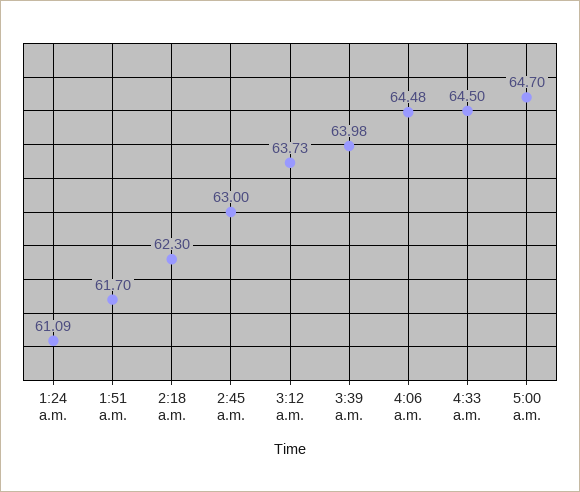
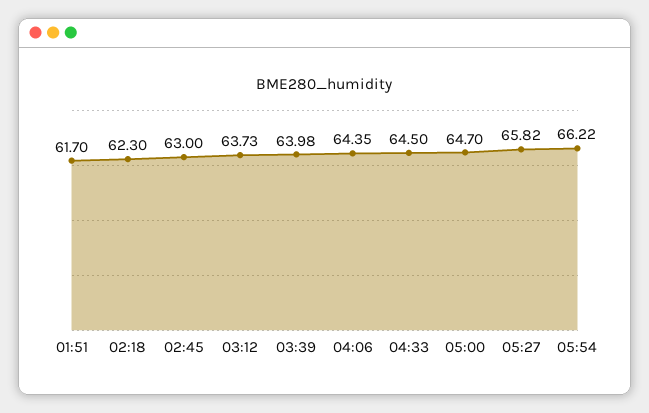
1:24 a.m.: 61.09 -> none
4:06 a.m.: 64.48 -> 64.35
05:27: none -> 65.82
05:54: none -> 66.22

